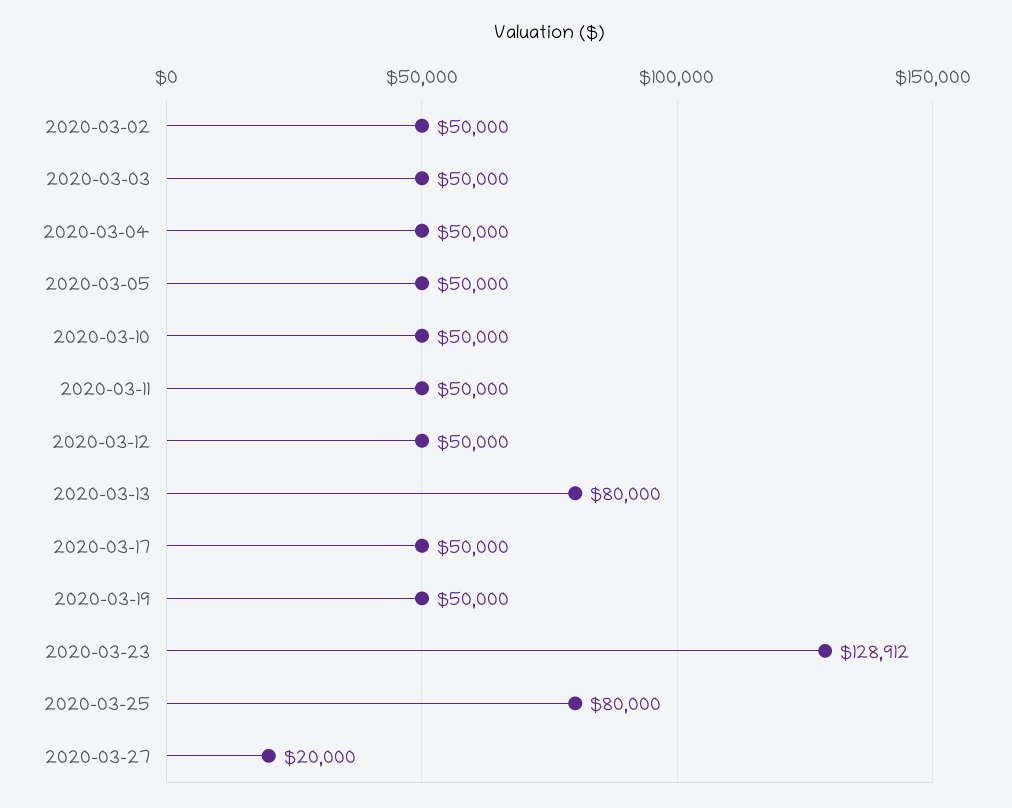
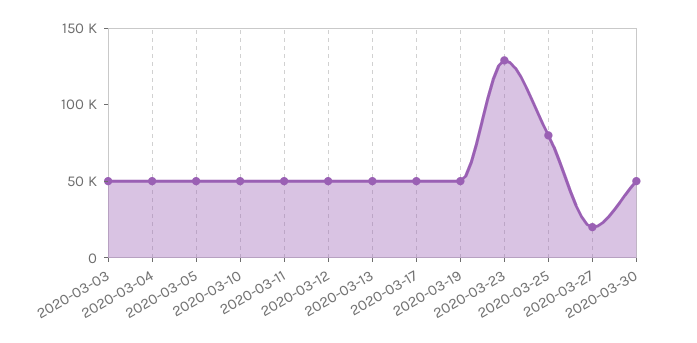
2020-03-02: 50000 -> none
2020-03-13: 80000 -> 50000
2020-03-30: none -> 50000

